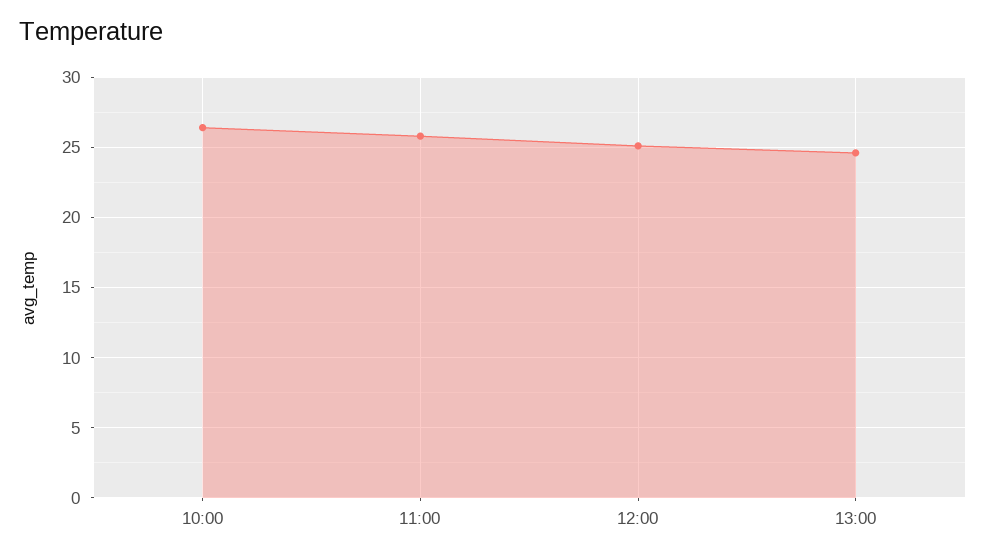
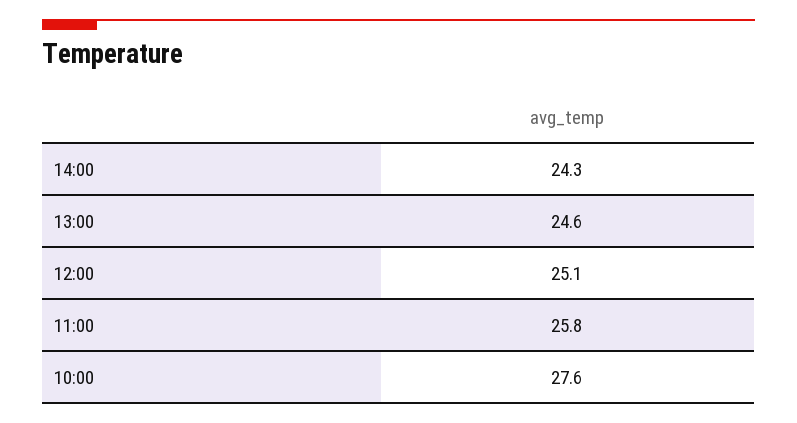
10:00: 26.5 -> 27.6
14:00: none -> 24.3

